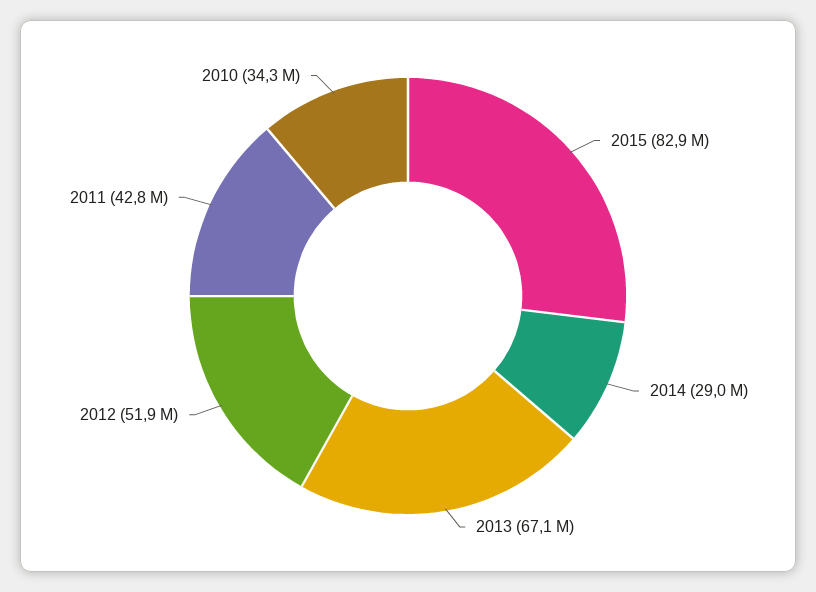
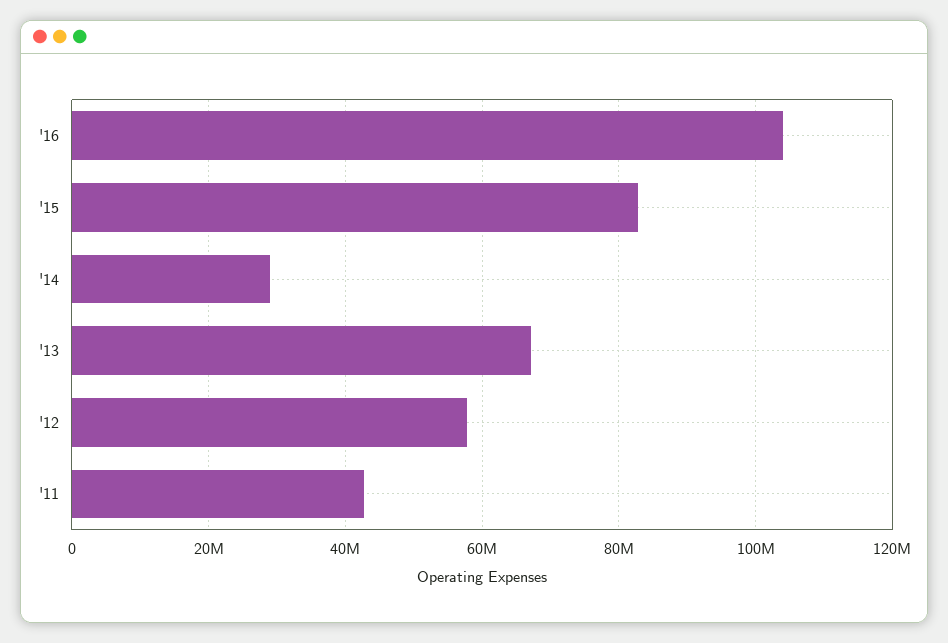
2012: 51900000 -> 58000000
2010: 34300000 -> none
'16: none -> 104000000

